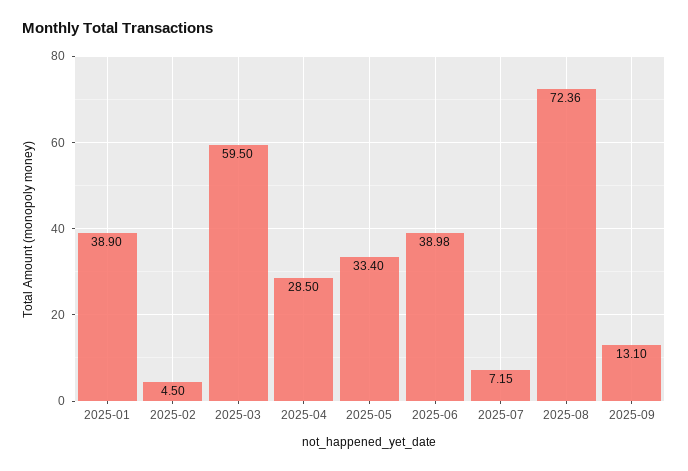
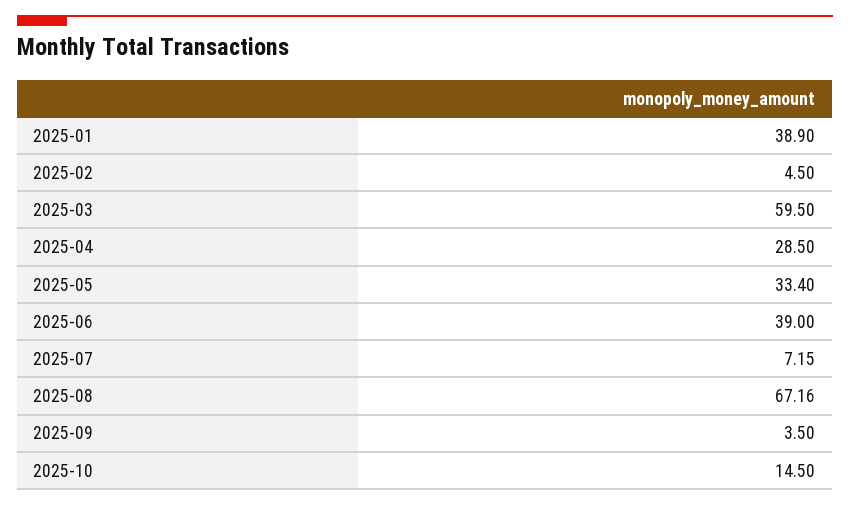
2025-06: 38.98 -> 39
2025-08: 72.36 -> 67.16
2025-09: 13.1 -> 3.5
2025-10: none -> 14.5

